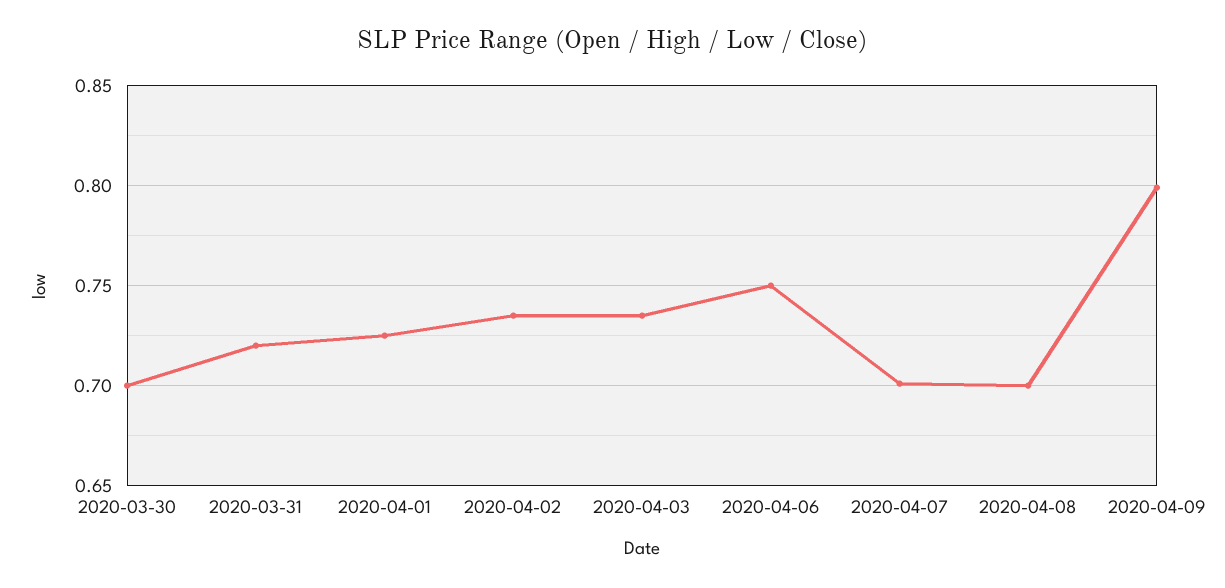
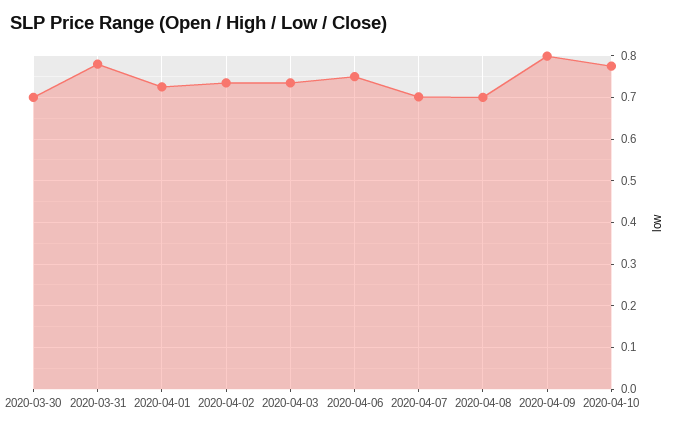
2020-03-31: 0.72 -> 0.78
2020-04-10: none -> 0.78

